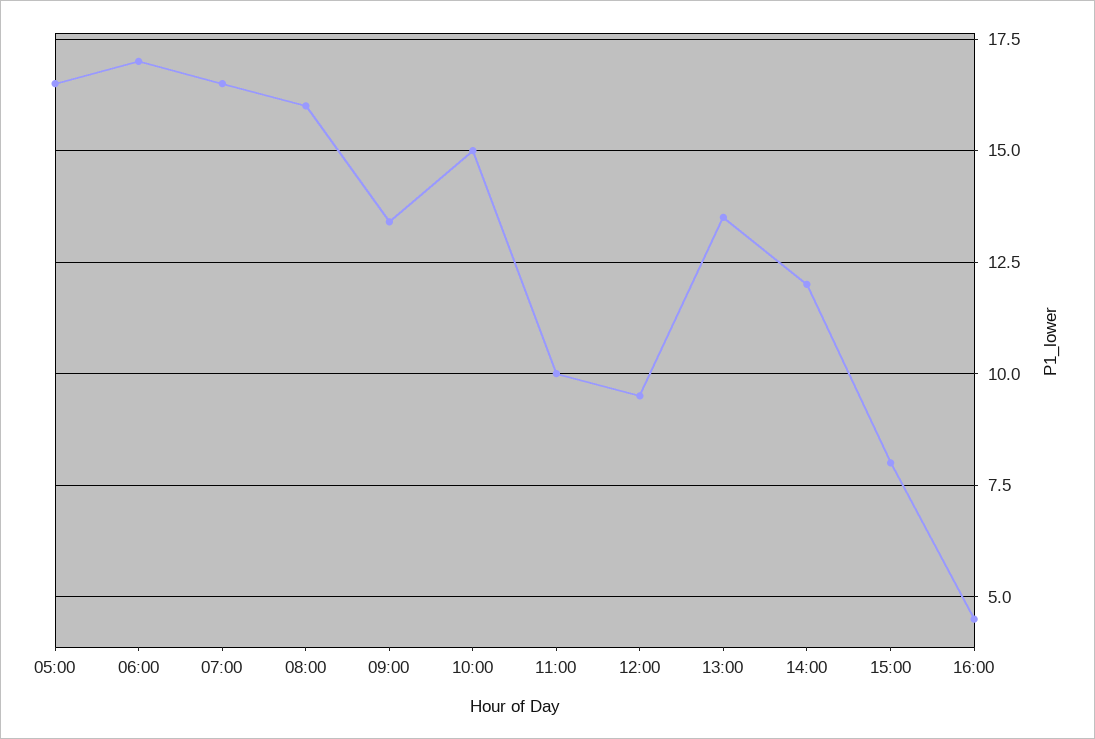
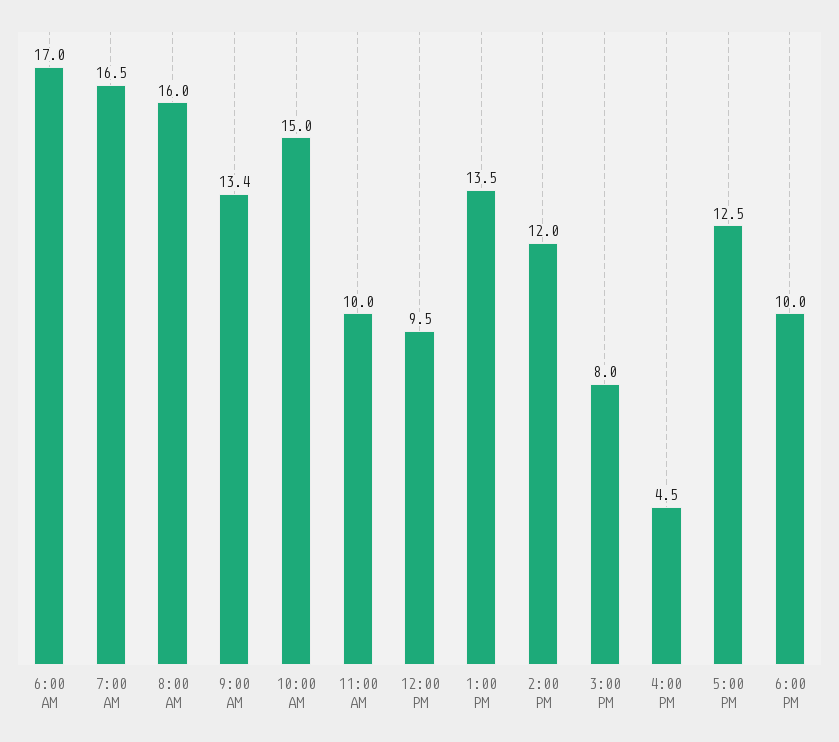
05:00: 16.5 -> none
5:00 PM: none -> 12.5
6:00 PM: none -> 10

